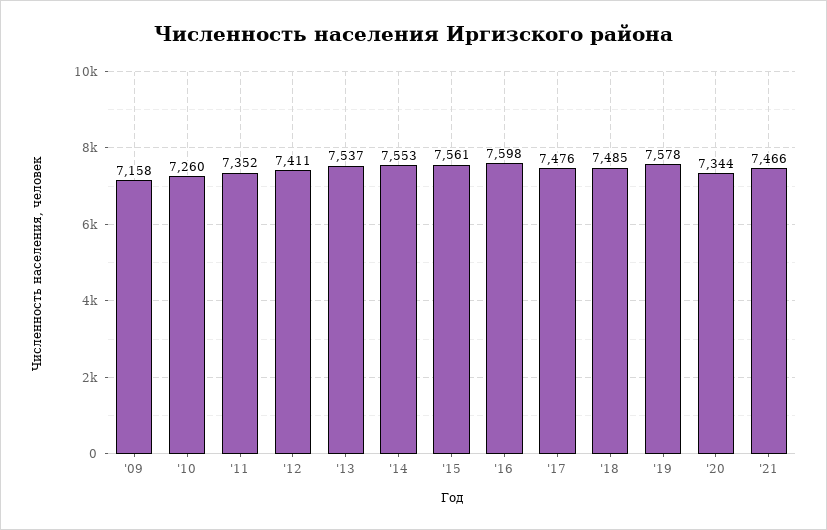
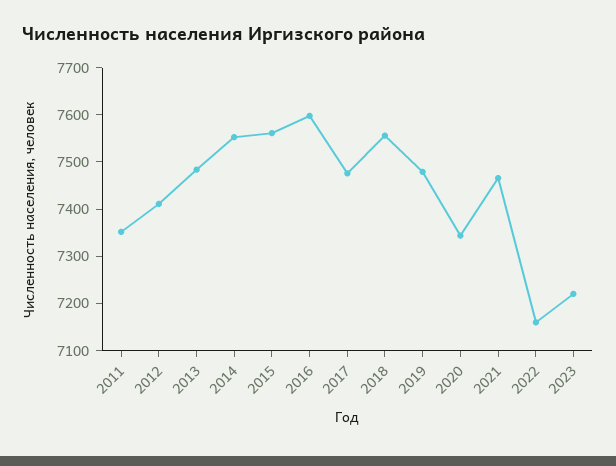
'09: 7158 -> none
'10: 7260 -> none
'13: 7537 -> 7480
'18: 7485 -> 7560
'19: 7578 -> 7480
2022: none -> 7160
2023: none -> 7220

